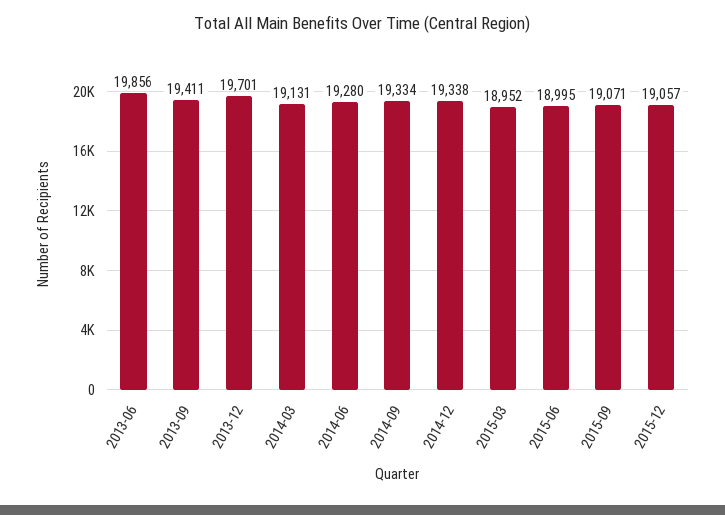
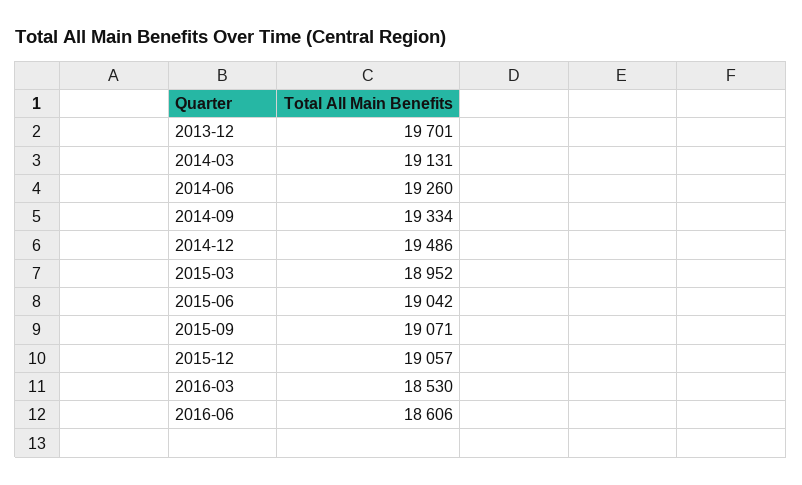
2013-06: 19856 -> none
2013-09: 19411 -> none
2014-06: 19280 -> 19260
2014-12: 19338 -> 19486
2015-06: 18995 -> 19042
2016-03: none -> 18530
2016-06: none -> 18606

